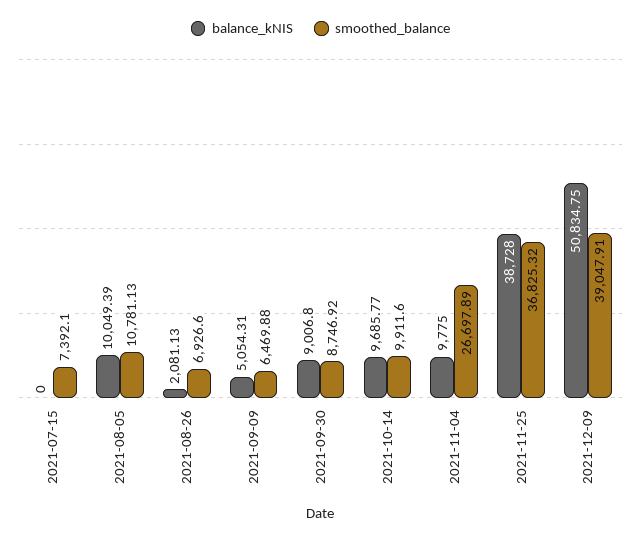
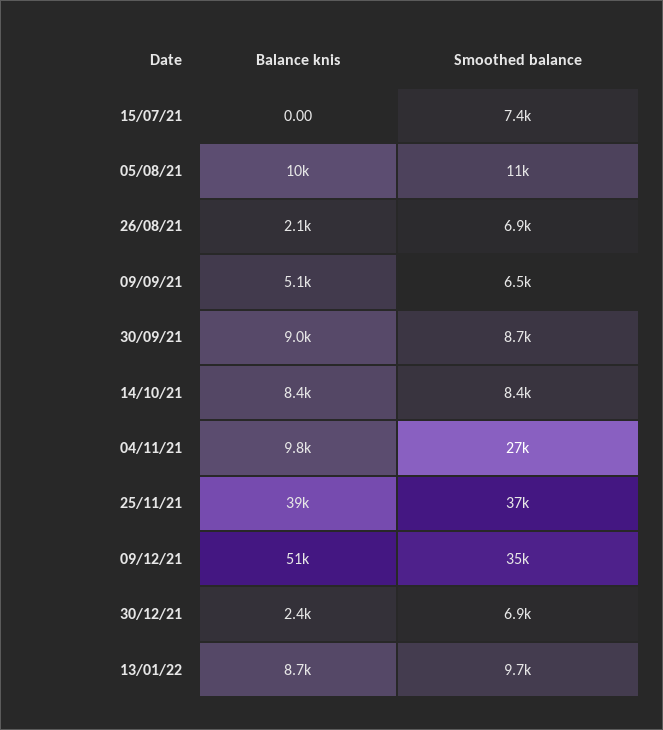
balance_kNIS, 2021-10-14: 9685.77 -> 8400
smoothed_balance, 2021-10-14: 9911.6 -> 8400
smoothed_balance, 2021-12-09: 39047.91 -> 35000
balance_kNIS, 30/12/21: none -> 2400
smoothed_balance, 30/12/21: none -> 6900
balance_kNIS, 13/01/22: none -> 8700
smoothed_balance, 13/01/22: none -> 9700

